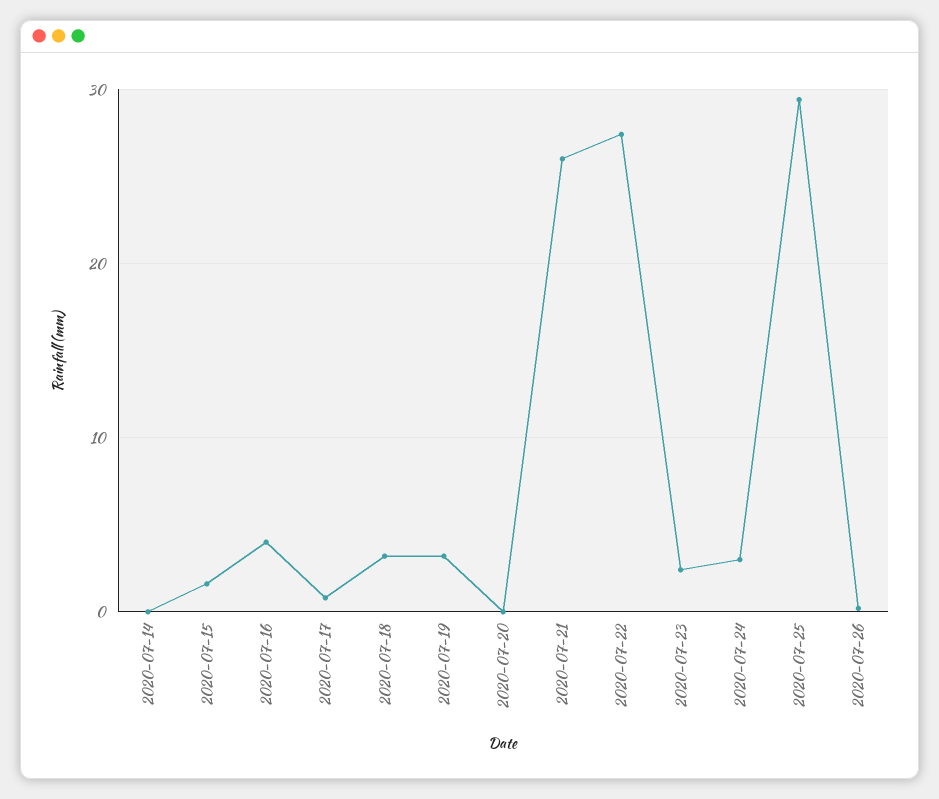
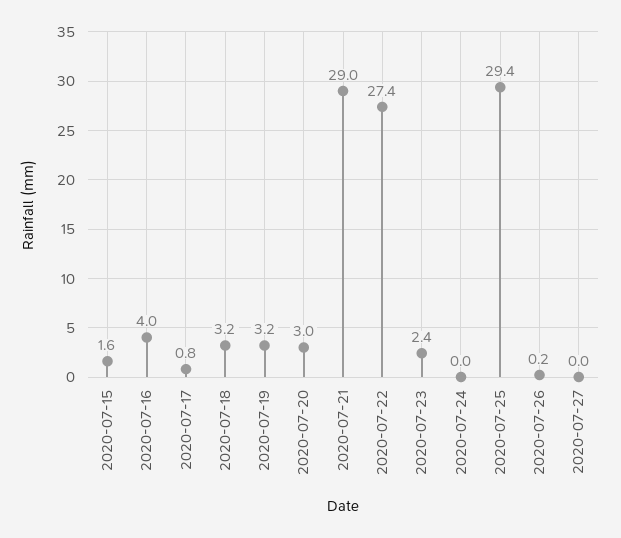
2020-07-14: 0 -> none
2020-07-20: 0 -> 3
2020-07-21: 26 -> 29
2020-07-24: 3 -> 0
2020-07-27: none -> 0

